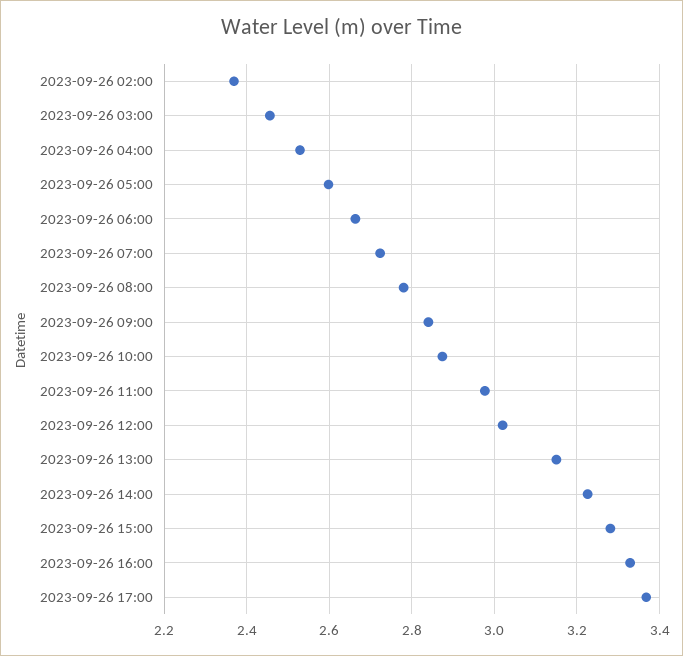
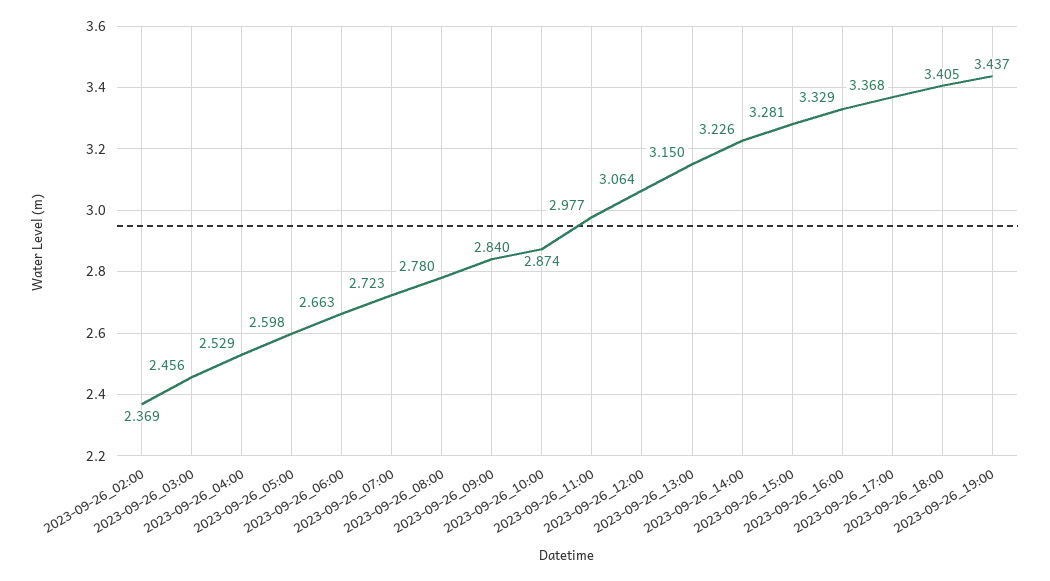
2023-09-26 12:00: 3.02 -> 3.064
2023-09-26_18:00: none -> 3.405
2023-09-26_19:00: none -> 3.437

